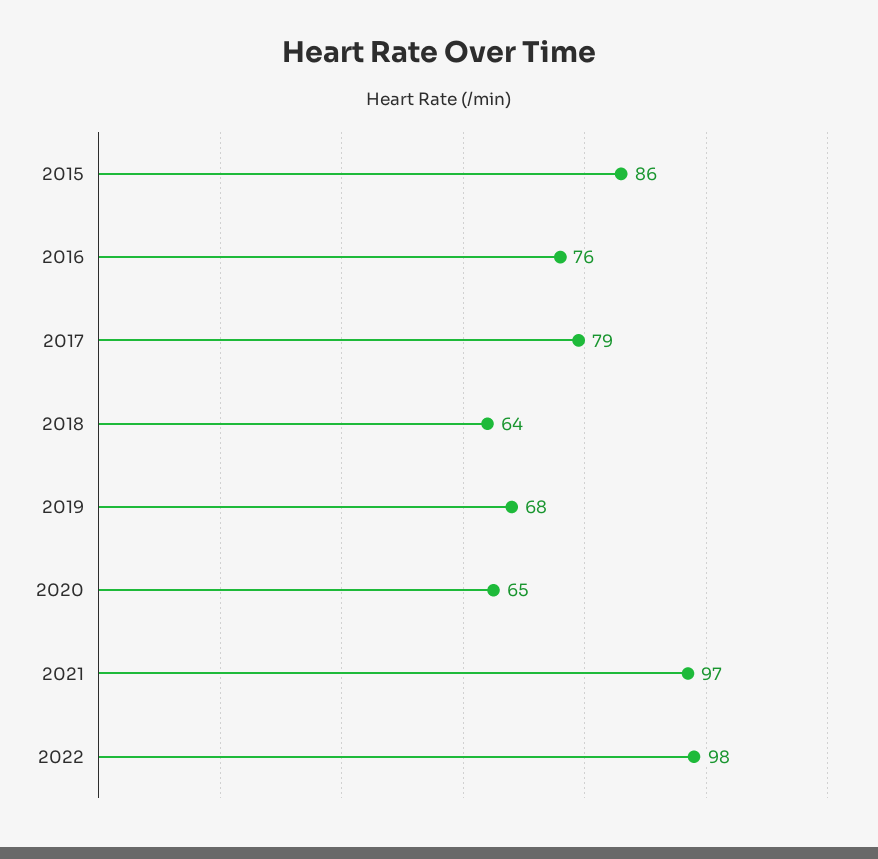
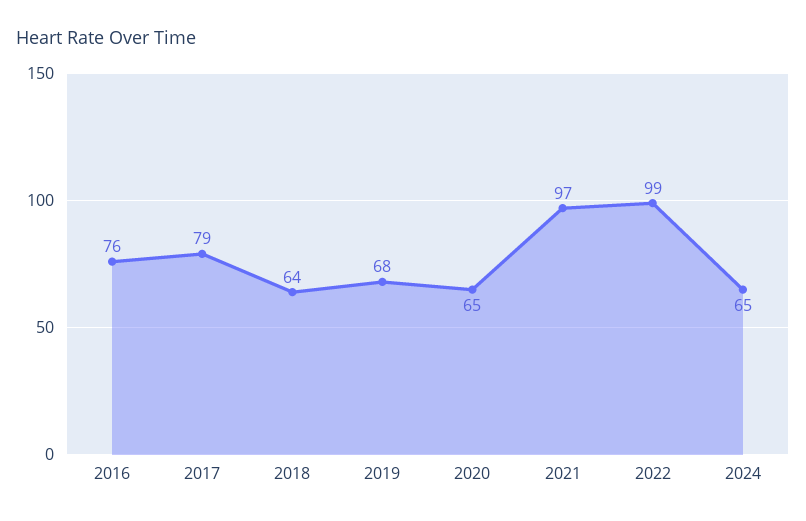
2015: 86 -> none
2022: 98 -> 99
2024: none -> 65

